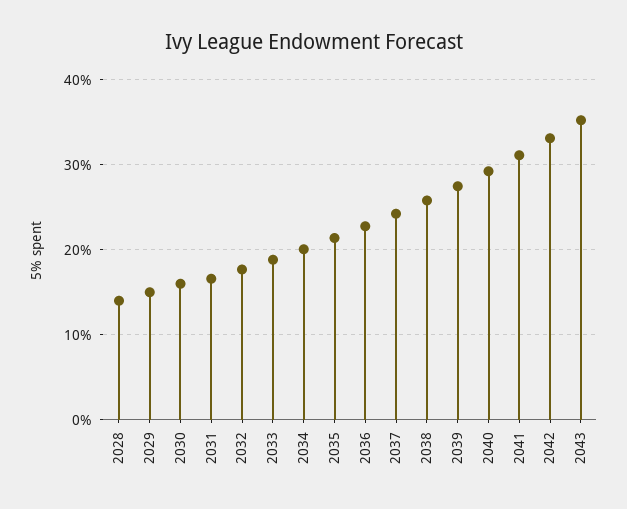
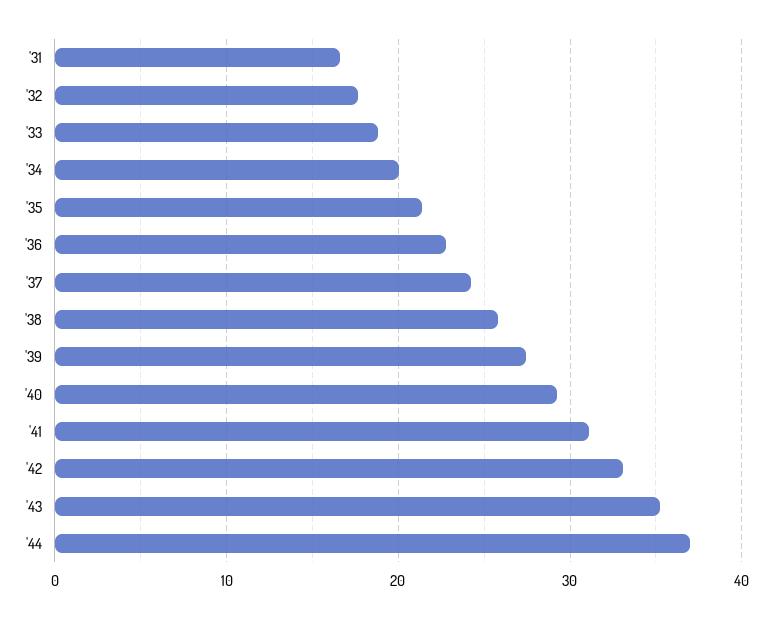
2028: 14 -> none
2029: 15 -> none
2030: 16 -> none
'44: none -> 37

